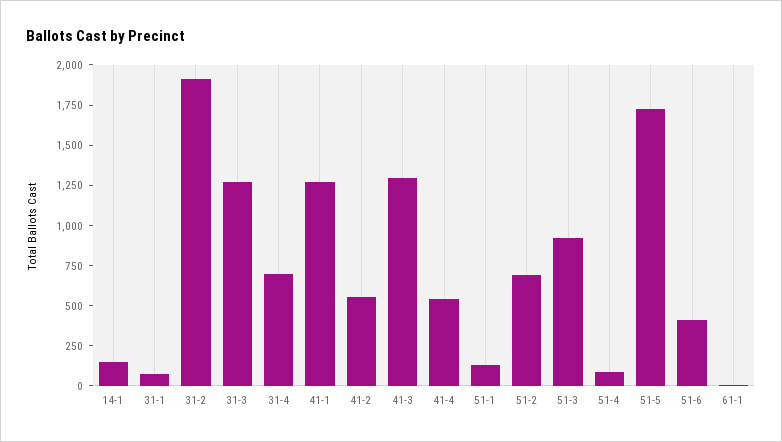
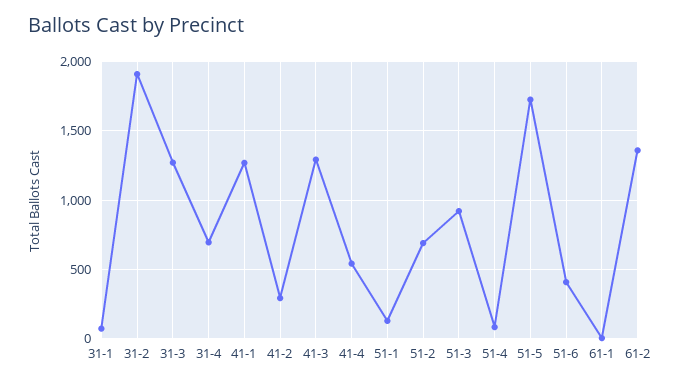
14-1: 150 -> none
41-2: 550 -> 300
61-2: none -> 1350

